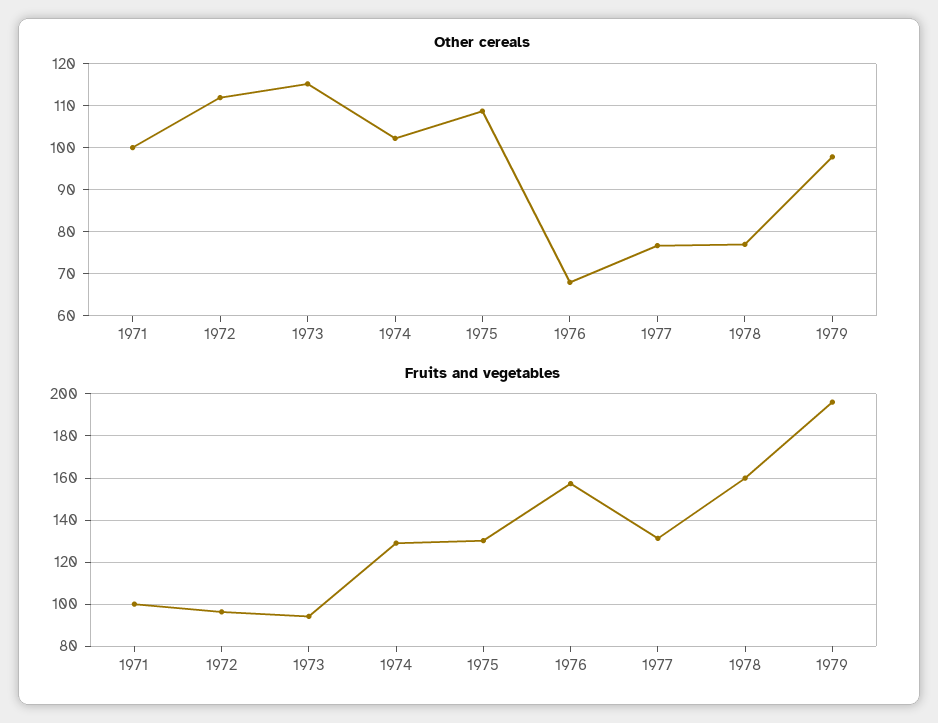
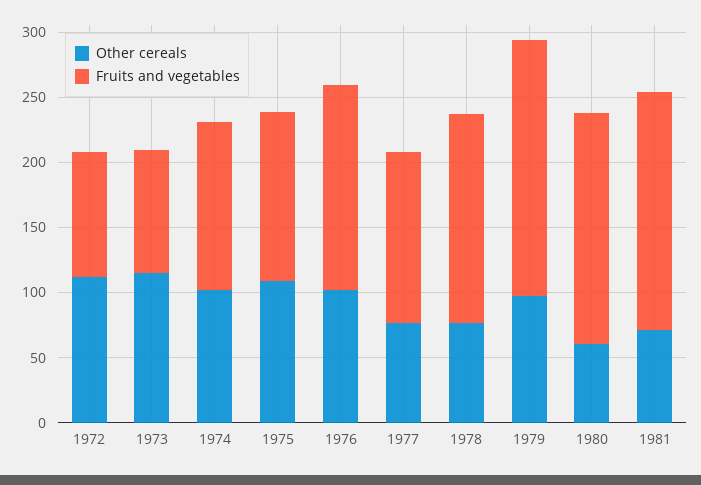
Other cereals, 1971: 100 -> none
Other cereals, 1976: 68 -> 100
Fruits and vegetables, 1971: 100 -> none
Other cereals, 1980: none -> 60
Fruits and vegetables, 1980: none -> 180
Other cereals, 1981: none -> 70
Fruits and vegetables, 1981: none -> 180

